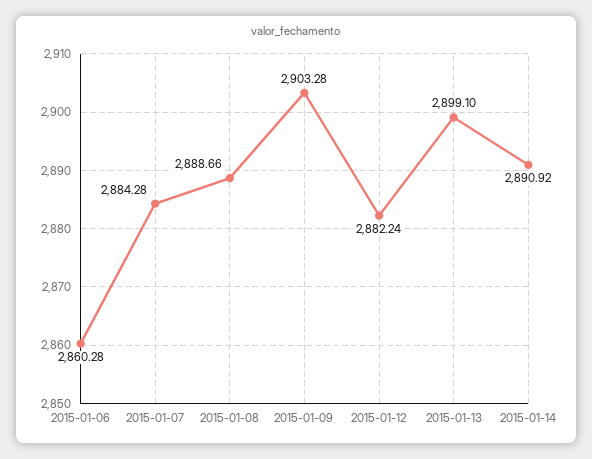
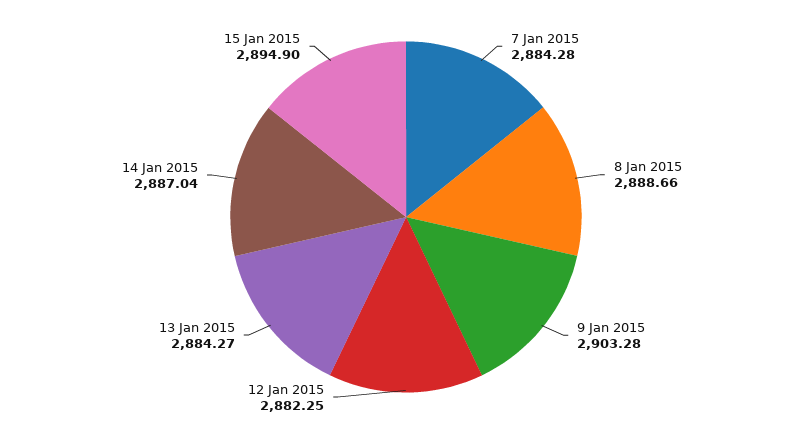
2015-01-06: 2860.28 -> none
2015-01-12: 2882.24 -> 2882.25
2015-01-13: 2899.1 -> 2884.27
2015-01-14: 2890.92 -> 2887.04
15 Jan 2015: none -> 2894.9

